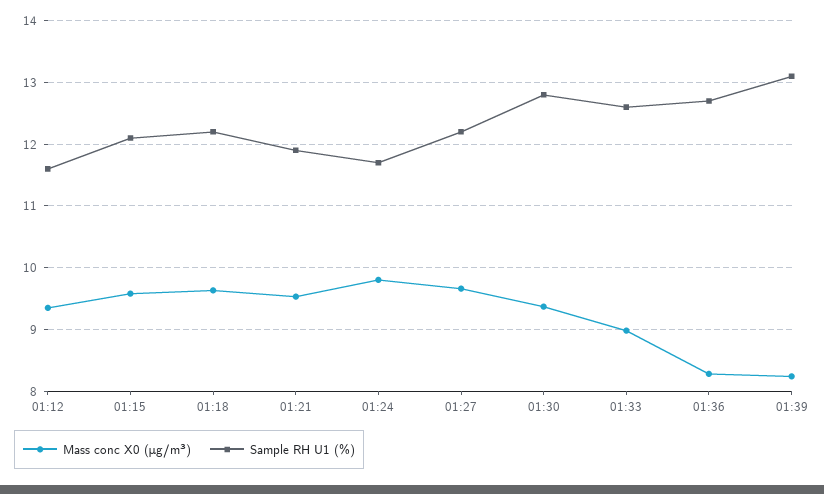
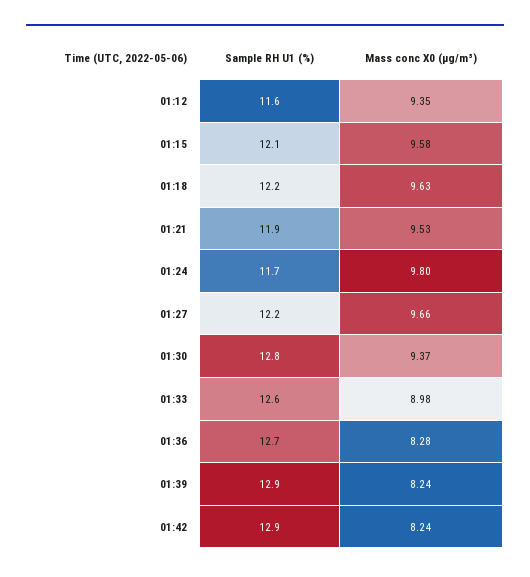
Sample RH U1 (%), 01:39: 13.1 -> 12.9
Sample RH U1 (%), 01:42: none -> 12.9
Mass conc X0 (μg/m³), 01:42: none -> 8.24

